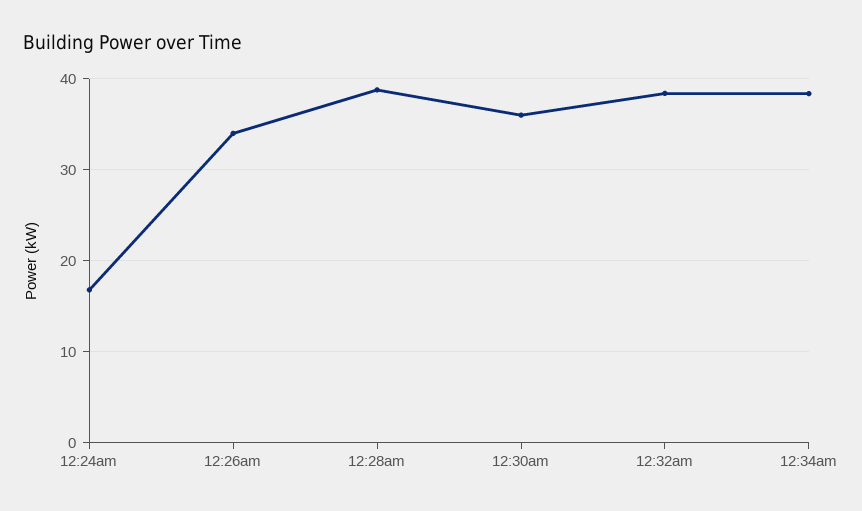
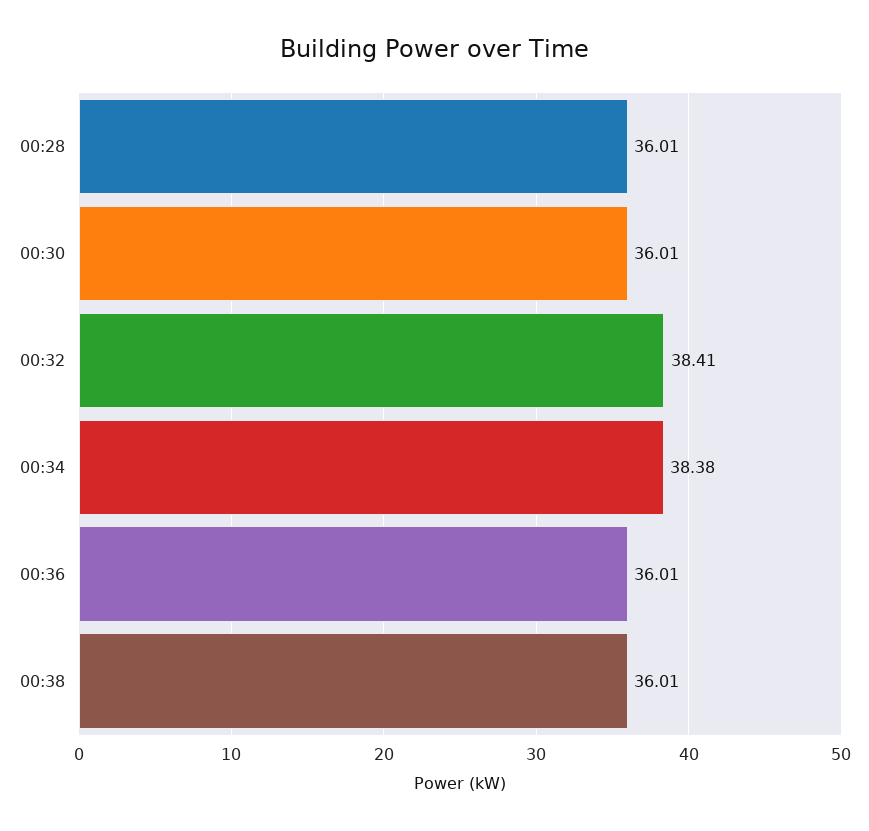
12:24am: 17 -> none
12:26am: 34 -> none
12:28am: 39 -> 36.01
00:36: none -> 36.01
00:38: none -> 36.01

